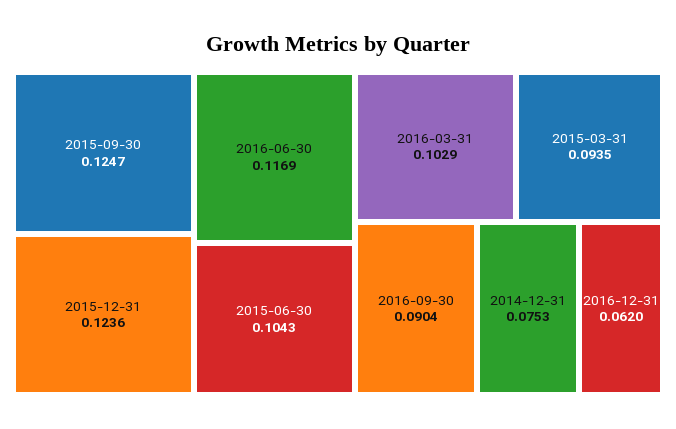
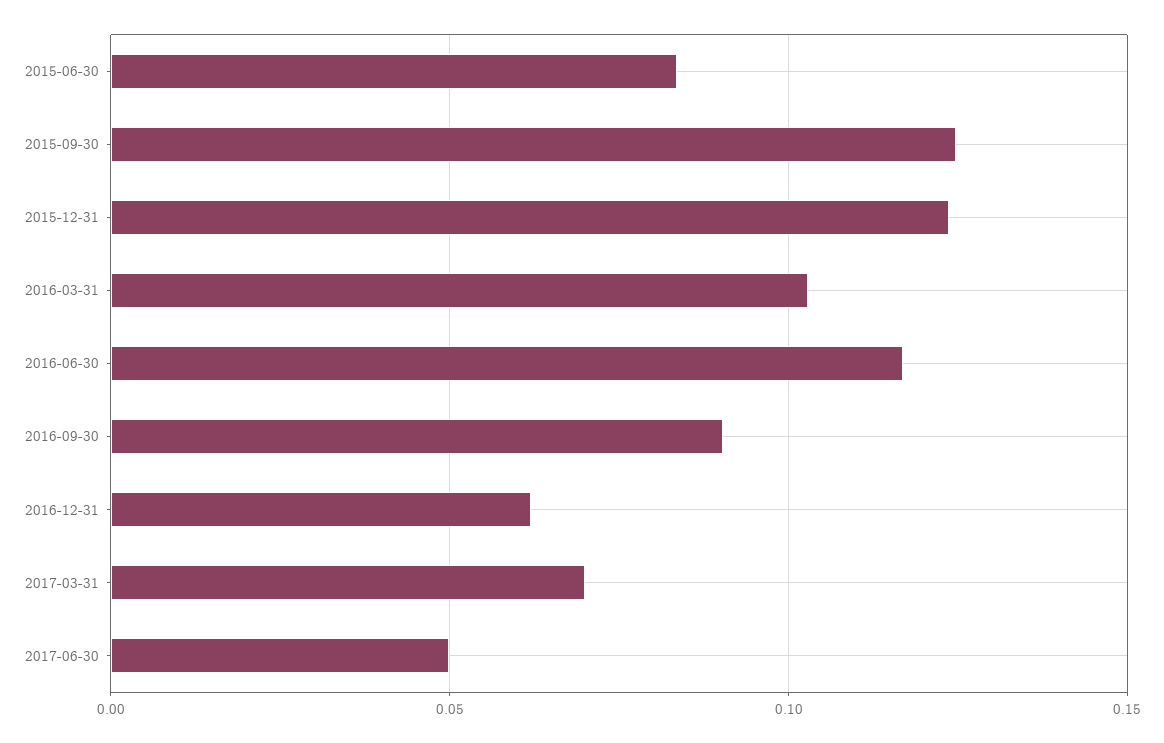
2015-06-30: 0.1043 -> 0.085
2015-03-31: 0.0935 -> none
2014-12-31: 0.0753 -> none
2017-03-31: none -> 0.07
2017-06-30: none -> 0.05

